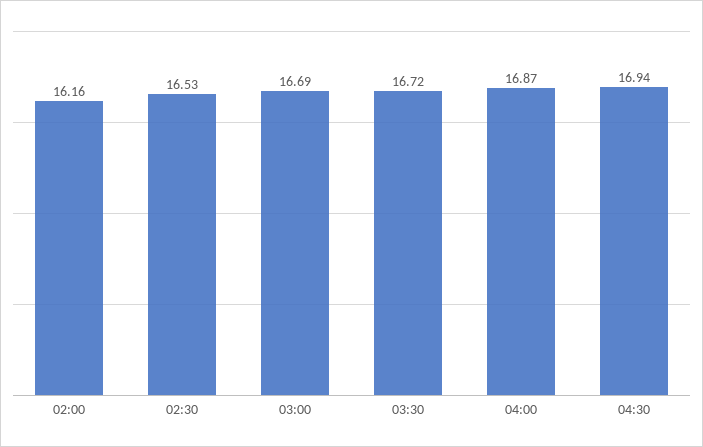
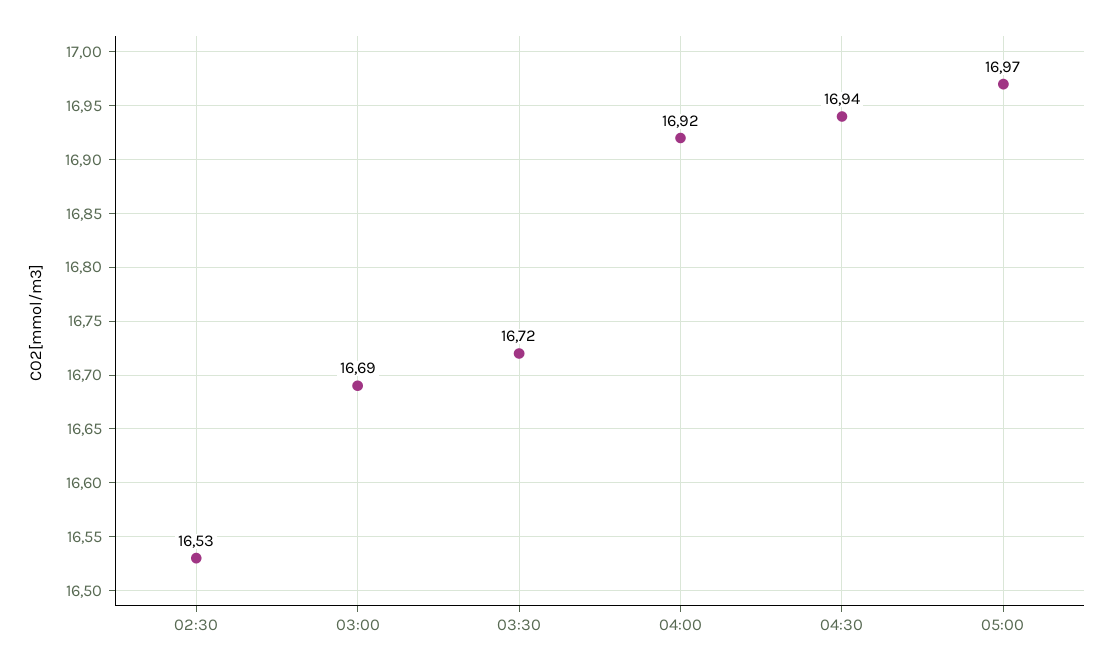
02:00: 16.16 -> none
04:00: 16.87 -> 16.92
05:00: none -> 16.97

